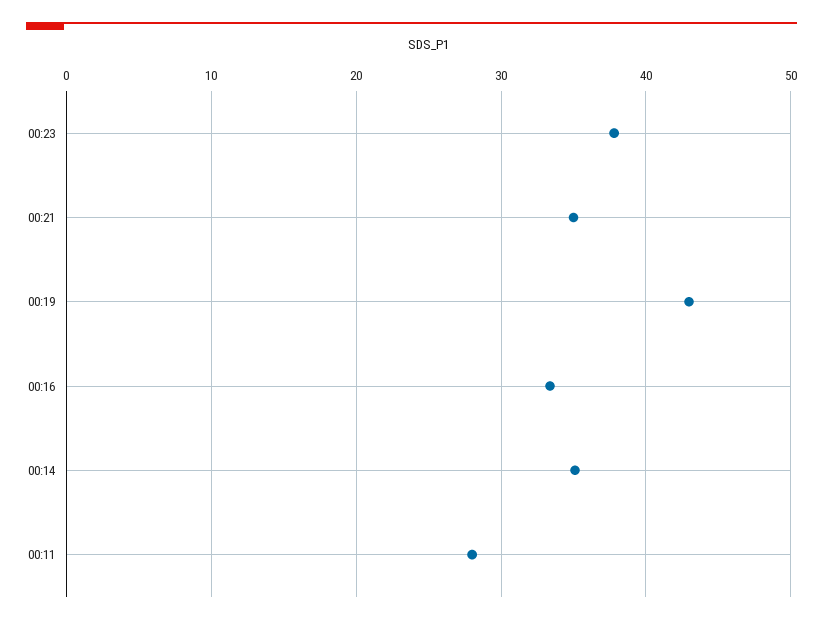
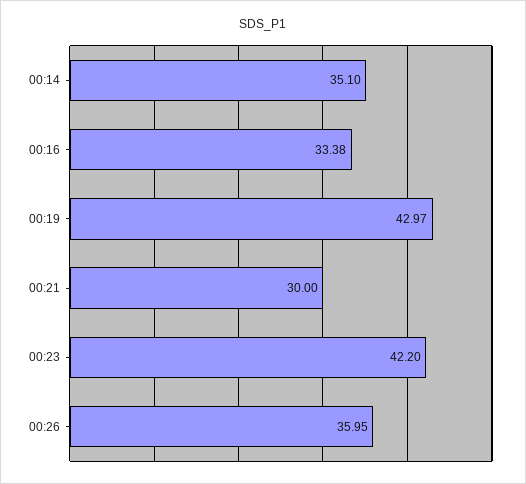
00:23: 38 -> 42.2
00:21: 35 -> 30
00:11: 28 -> none
00:26: none -> 35.95

